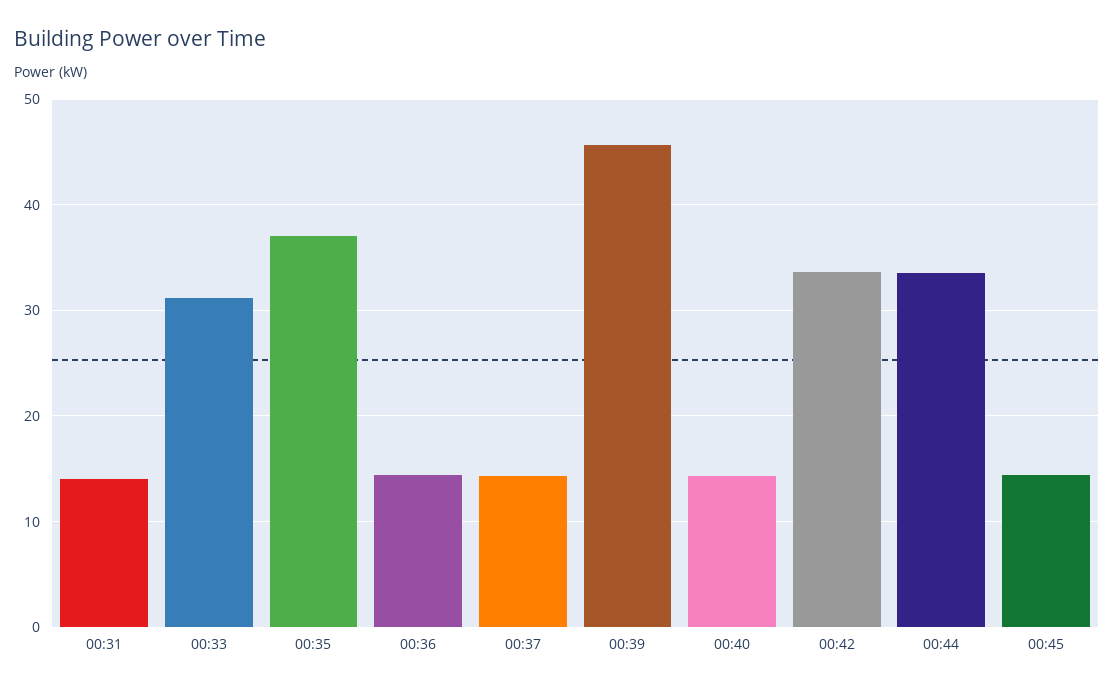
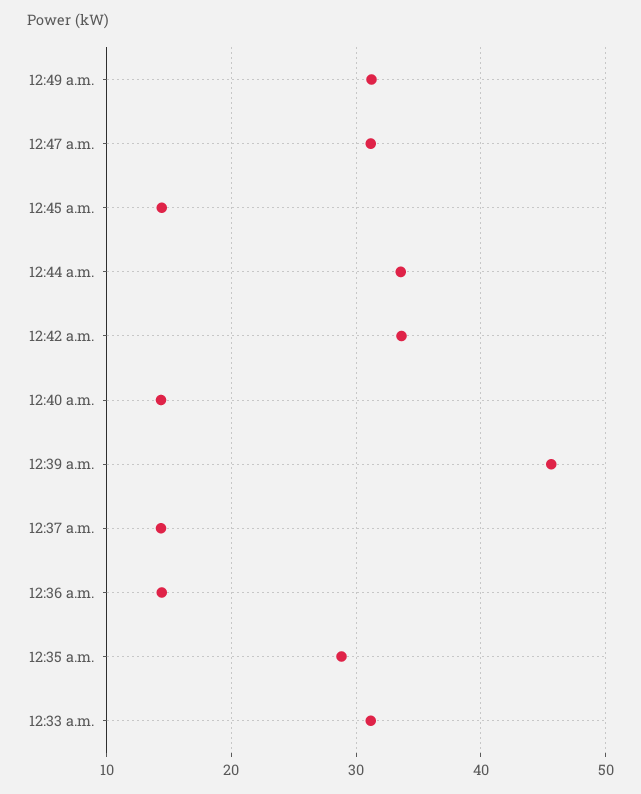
00:31: 14 -> none
00:35: 37 -> 29
12:49 a.m.: none -> 31
12:47 a.m.: none -> 31

